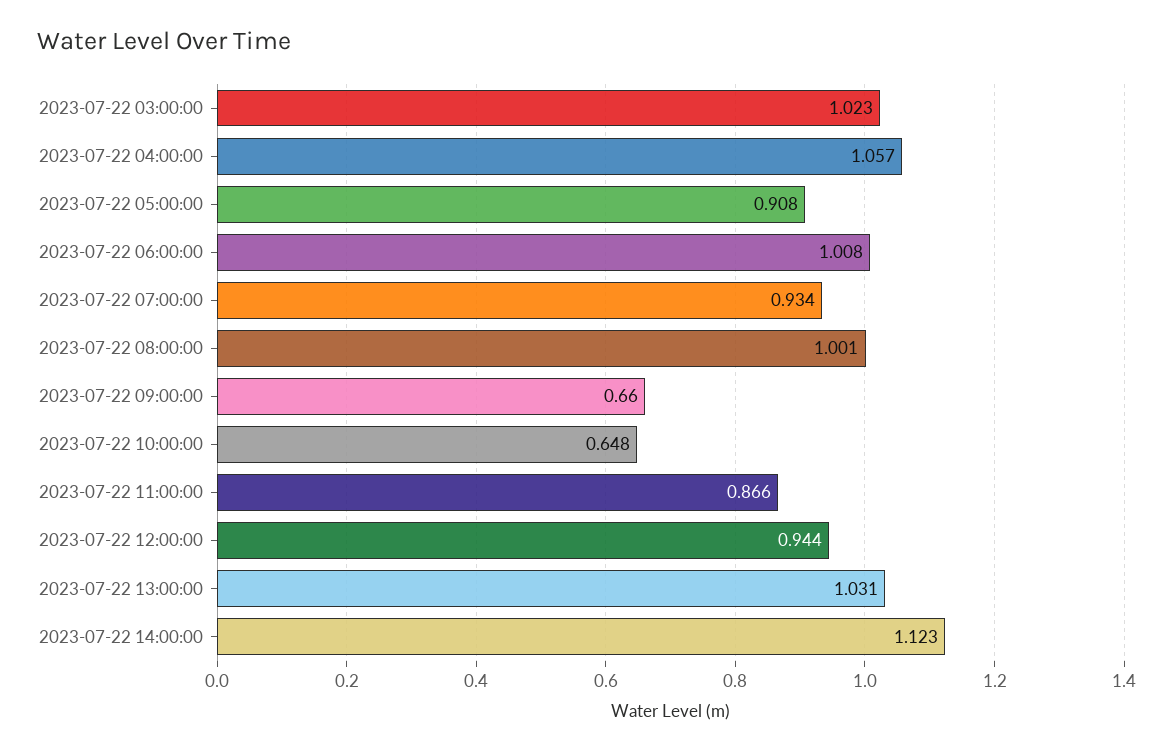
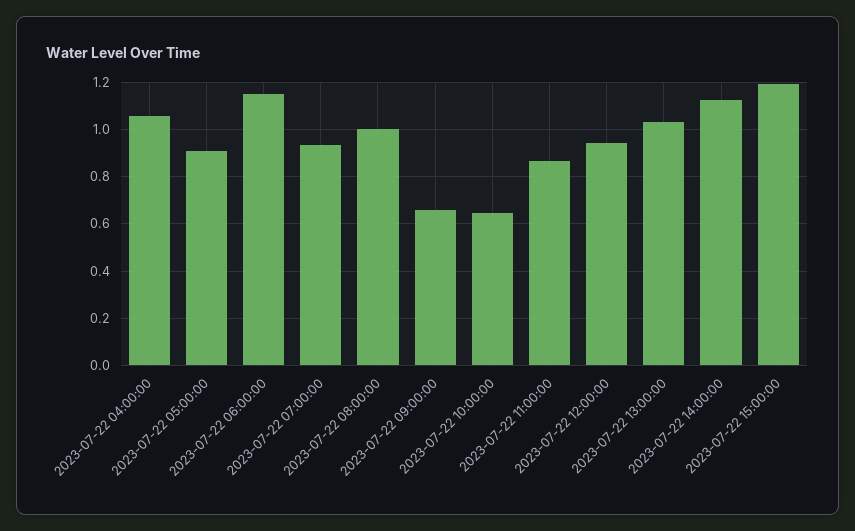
2023-07-22 03:00:00: 1.023 -> none
2023-07-22 06:00:00: 1.008 -> 1.15
2023-07-22 15:00:00: none -> 1.2

